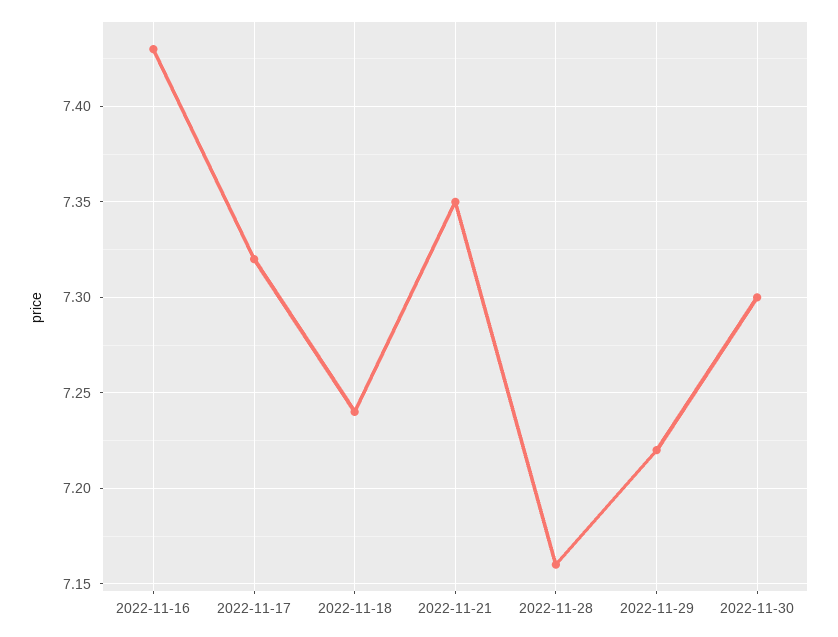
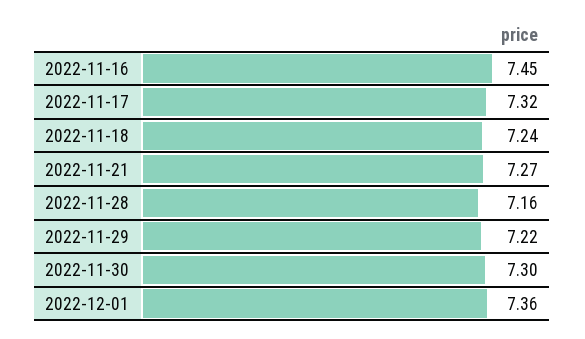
2022-11-16: 7.43 -> 7.45
2022-11-21: 7.35 -> 7.27
2022-12-01: none -> 7.36

